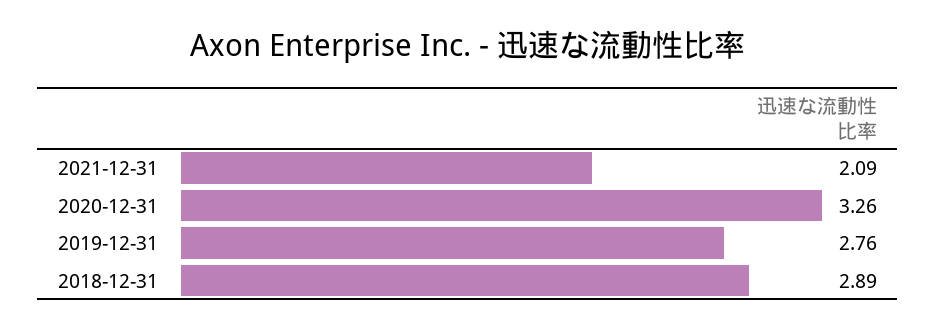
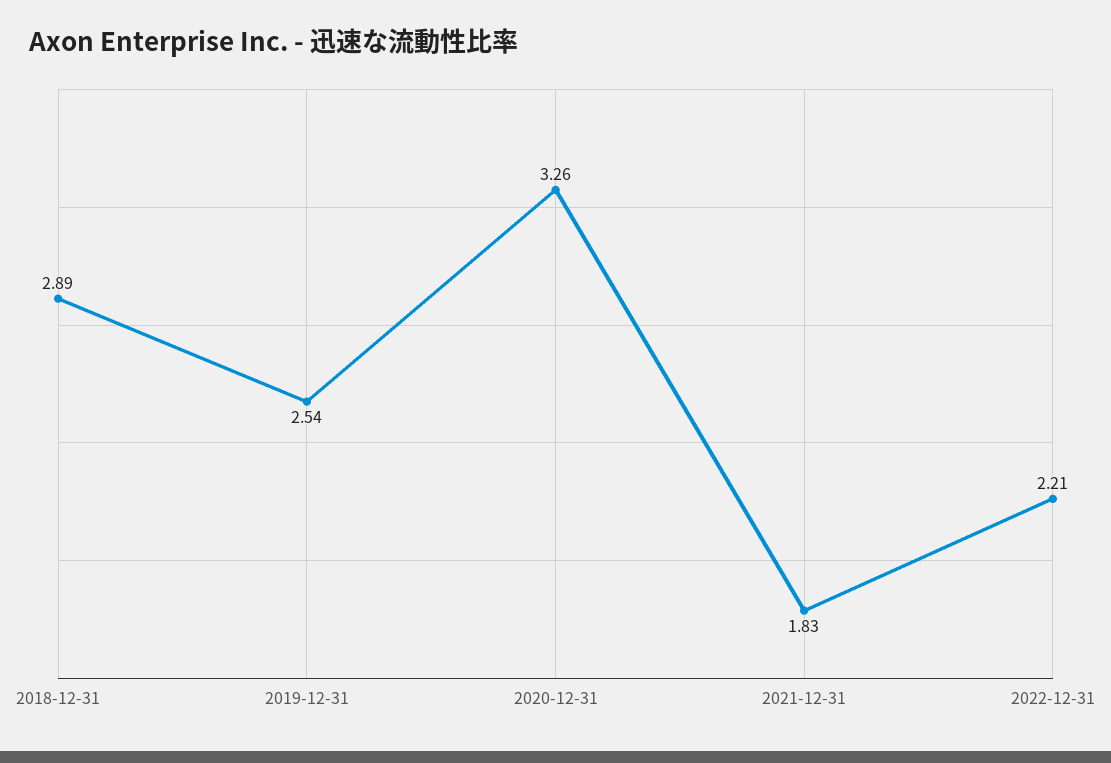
2021-12-31: 2.09 -> 1.83
2019-12-31: 2.76 -> 2.54
2022-12-31: none -> 2.21

